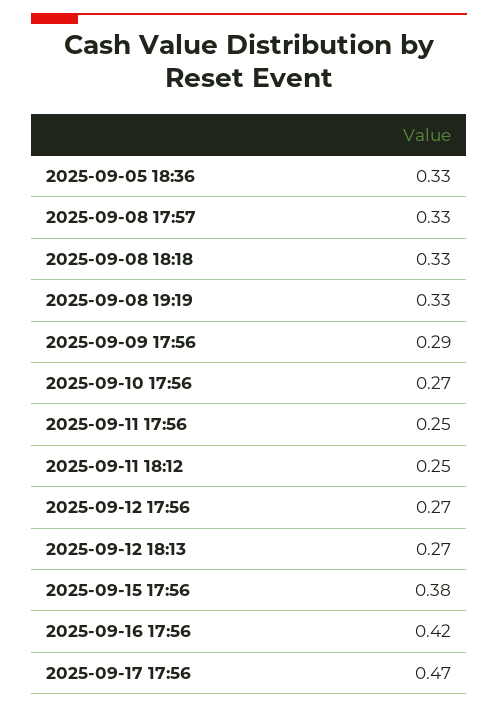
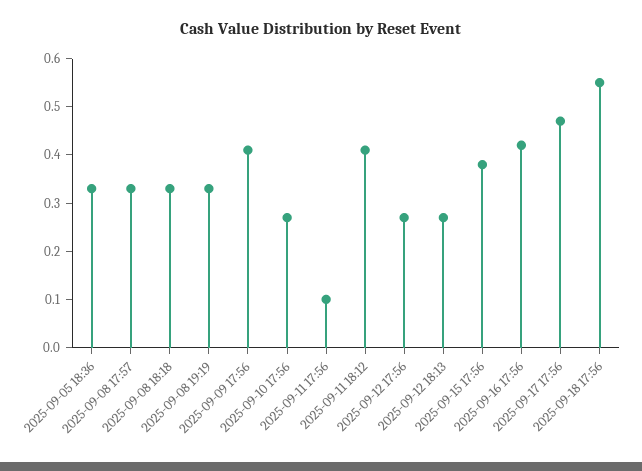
2025-09-09 17:56: 0.29 -> 0.4
2025-09-11 17:56: 0.25 -> 0.1
2025-09-11 18:12: 0.25 -> 0.4
2025-09-18 17:56: none -> 0.55

